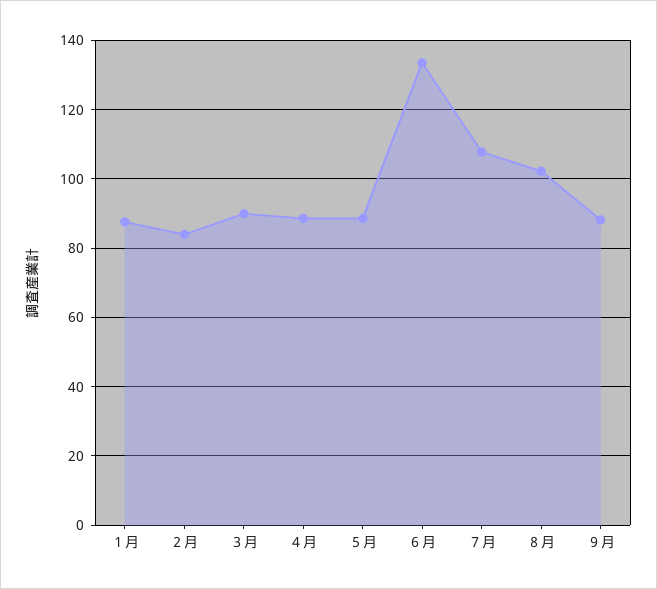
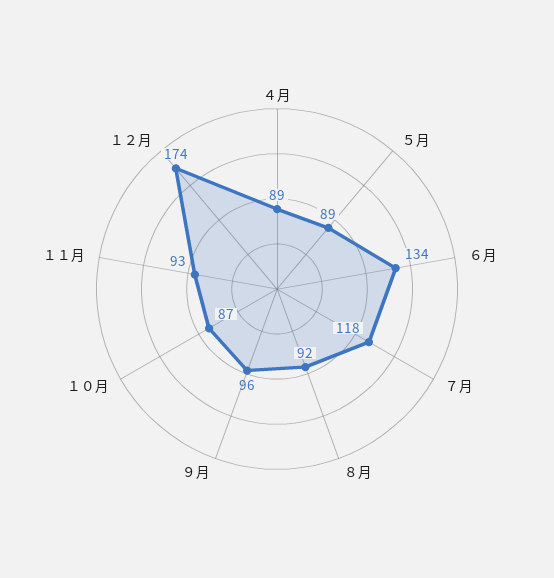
１月: 88 -> none
２月: 84 -> none
３月: 90 -> none
７月: 108 -> 118
８月: 102 -> 92
９月: 88 -> 96
１０月: none -> 87
１１月: none -> 93
１２月: none -> 174

